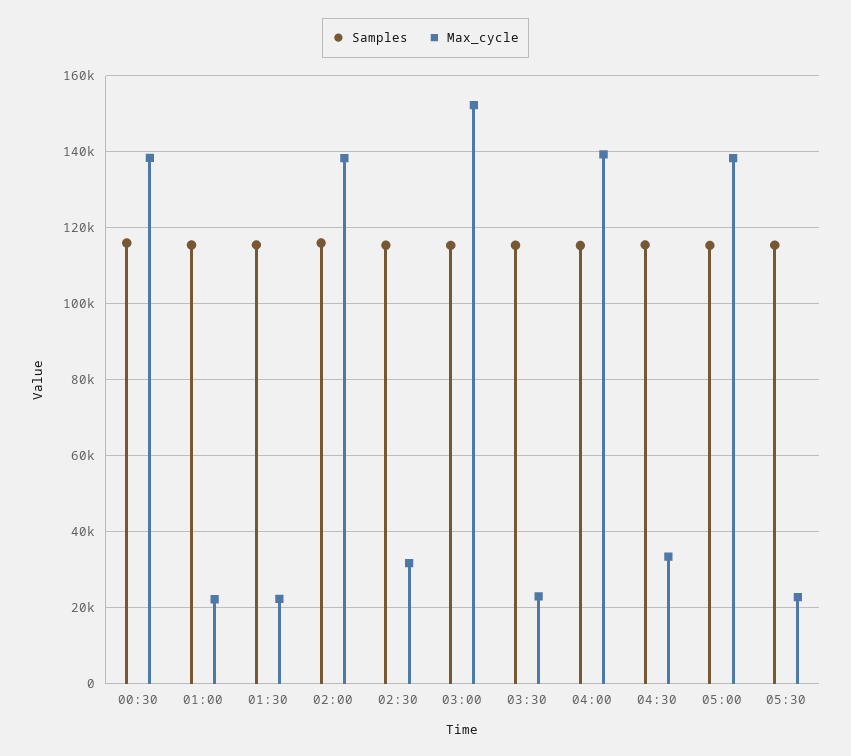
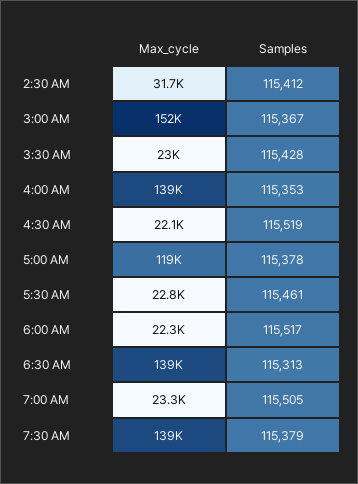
Samples, 00:30: 116000 -> none
Max_cycle, 00:30: 138000 -> none
Samples, 01:00: 116000 -> none
Max_cycle, 01:00: 22000 -> none
Samples, 01:30: 116000 -> none
Max_cycle, 01:30: 22000 -> none
Samples, 02:00: 116000 -> none
Max_cycle, 02:00: 138000 -> none
Max_cycle, 04:30: 34000 -> 22100
Max_cycle, 05:00: 138000 -> 119000
Max_cycle, 6:00 AM: none -> 22300
Samples, 6:00 AM: none -> 115517
Max_cycle, 6:30 AM: none -> 139000
Samples, 6:30 AM: none -> 115313
Max_cycle, 7:00 AM: none -> 23300
Samples, 7:00 AM: none -> 115505
Max_cycle, 7:30 AM: none -> 139000
Samples, 7:30 AM: none -> 115379

